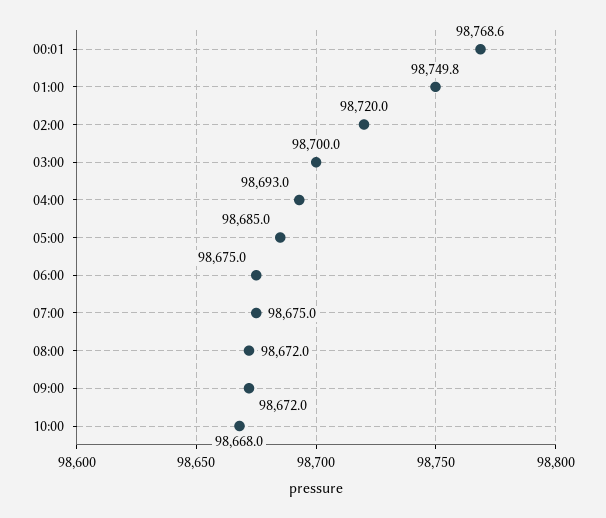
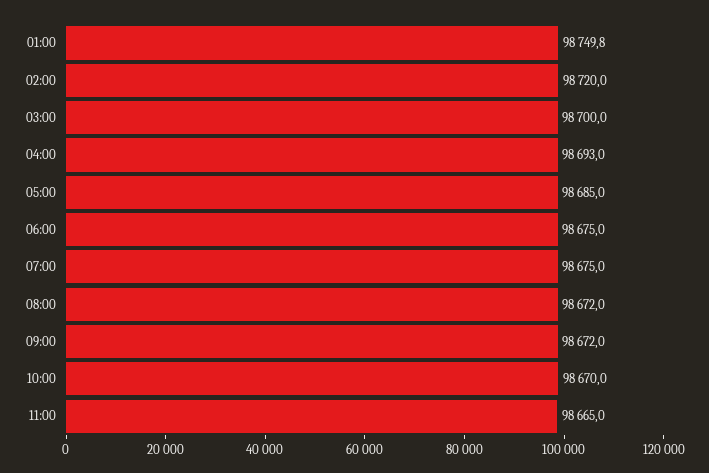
00:01: 98768.6 -> none
10:00: 98668 -> 98670
11:00: none -> 98665

